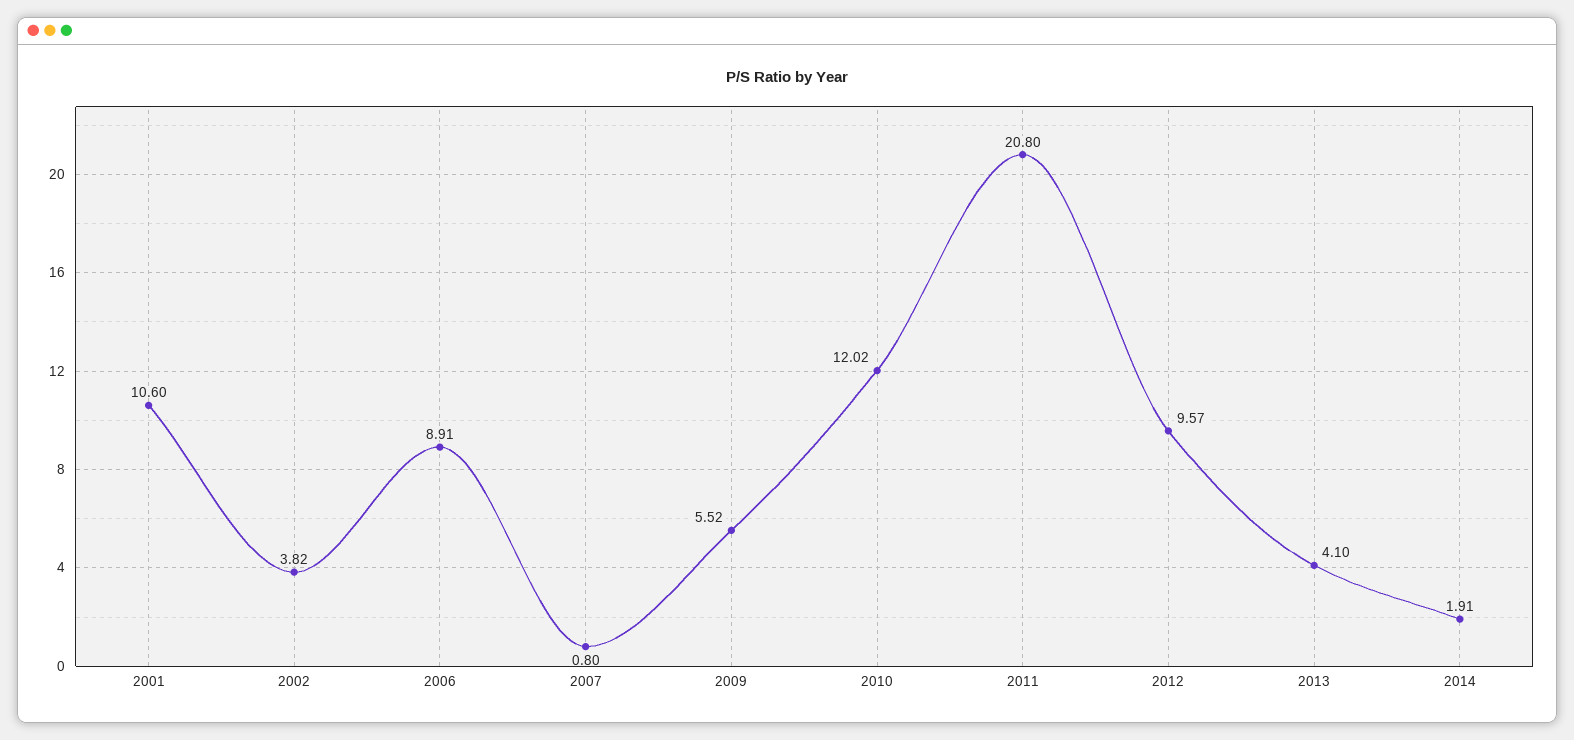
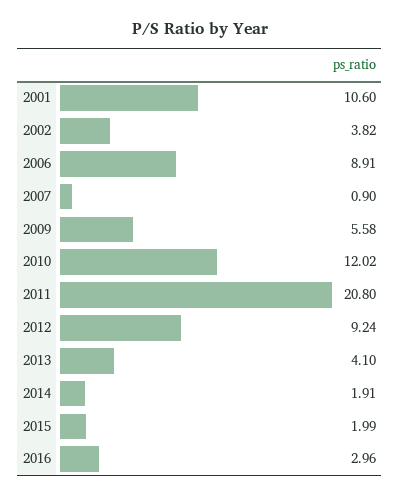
2007: 0.8 -> 0.9
2009: 5.52 -> 5.58
2012: 9.57 -> 9.24
2015: none -> 1.99
2016: none -> 2.96

